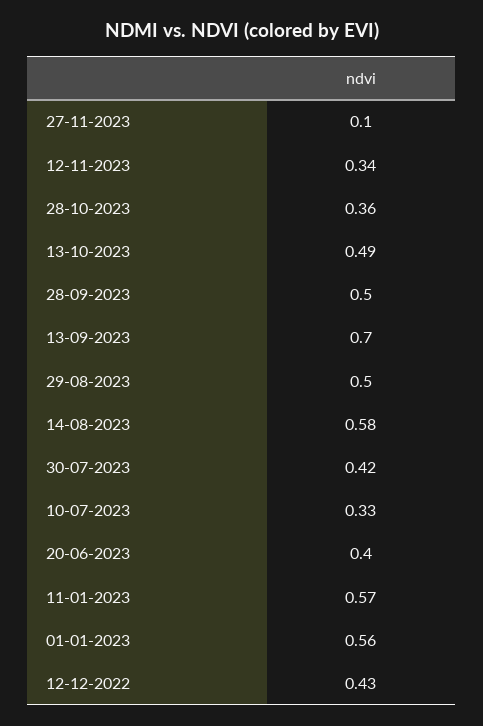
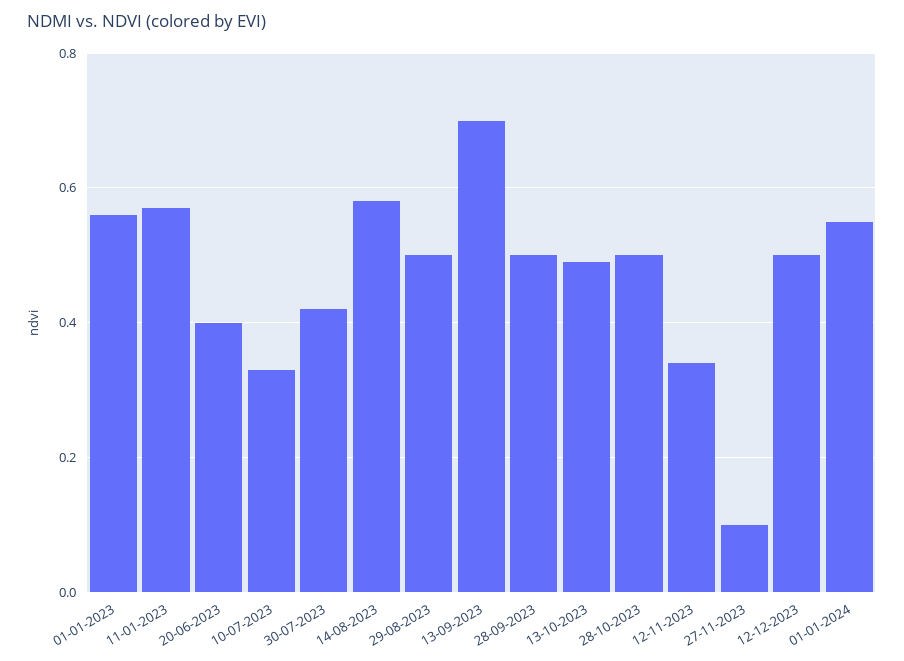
28-10-2023: 0.36 -> 0.5
12-12-2022: 0.43 -> none
12-12-2023: none -> 0.5
01-01-2024: none -> 0.55

